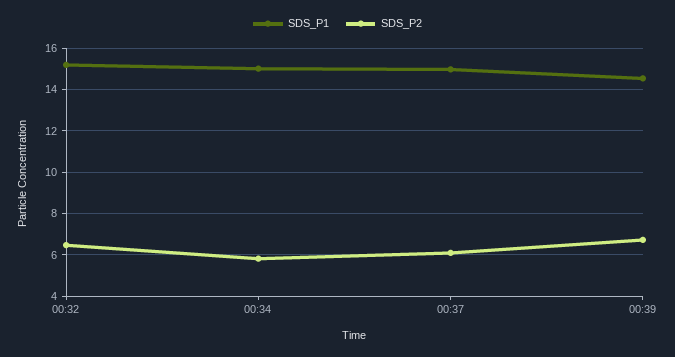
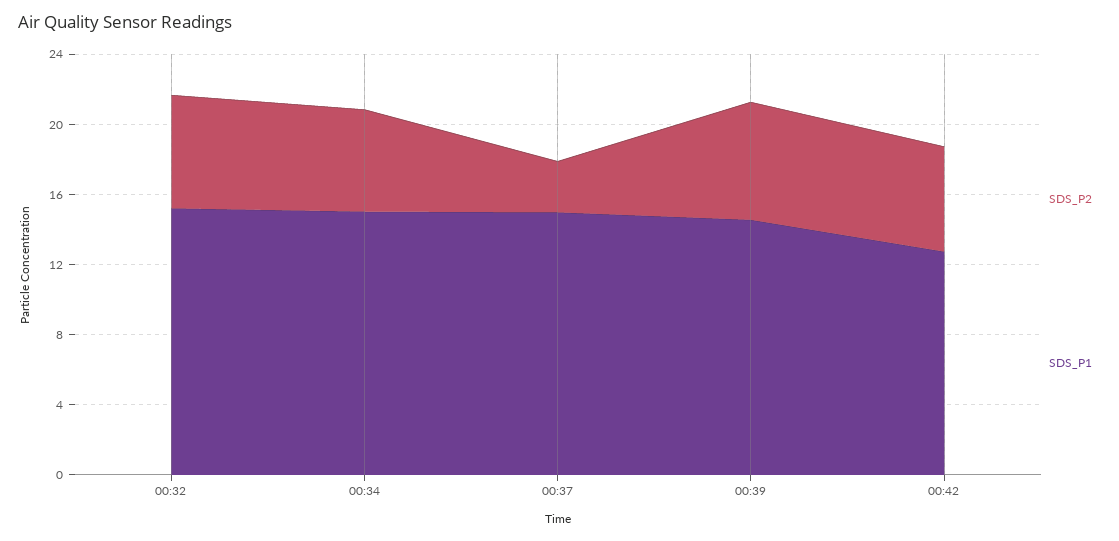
SDS_P2, 00:37: 6 -> 3
SDS_P2, 00:42: none -> 6
SDS_P1, 00:42: none -> 13

